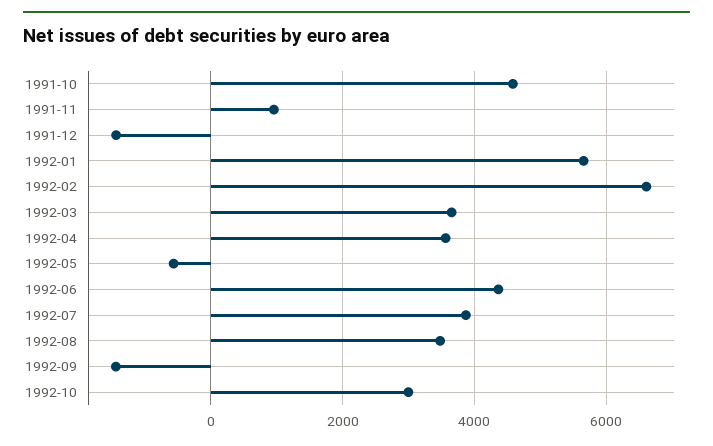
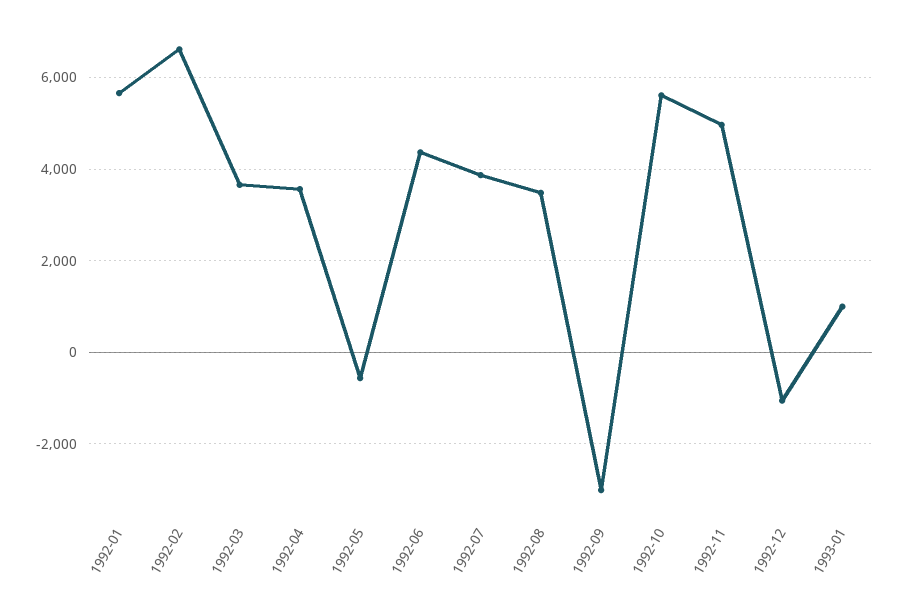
1991-10: 4600 -> none
1991-11: 1000 -> none
1991-12: -1400 -> none
1992-09: -1400 -> -3000
1992-10: 3000 -> 5600
1992-11: none -> 5000
1992-12: none -> -1000
1993-01: none -> 1000

